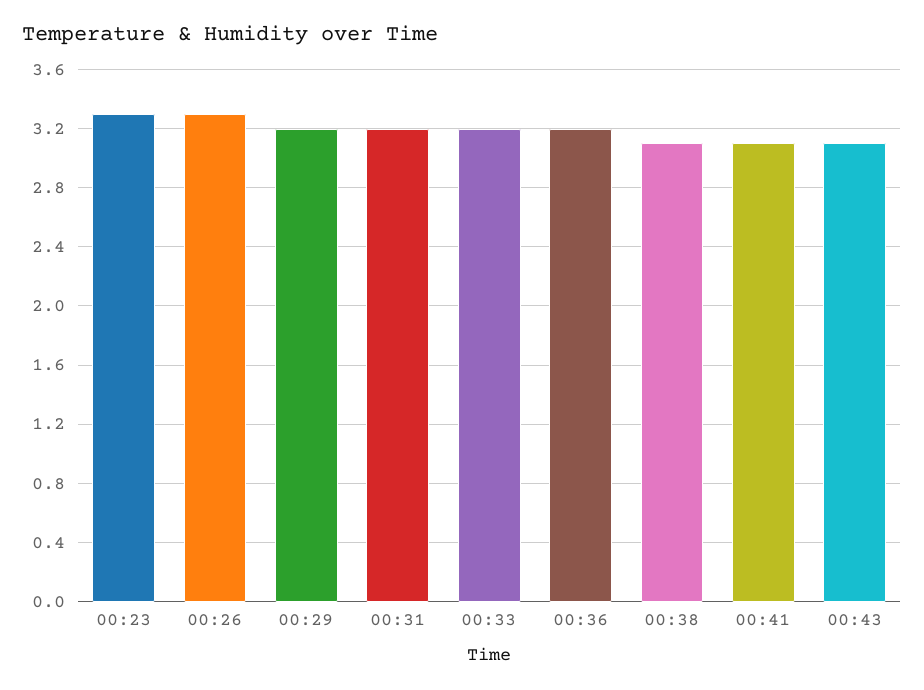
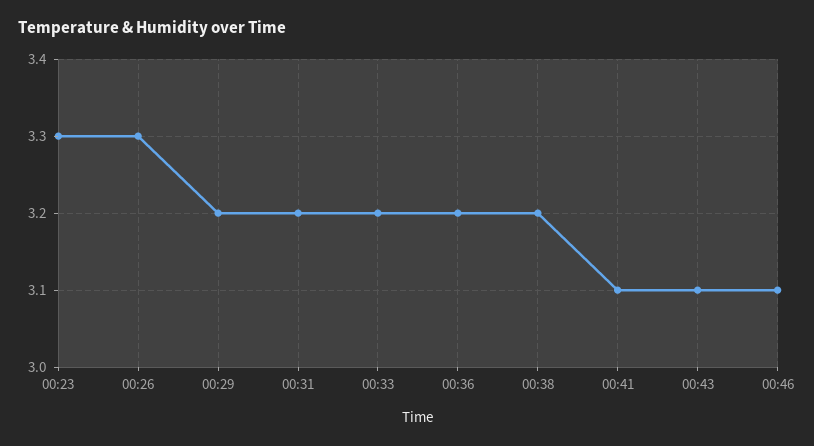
00:38: 3.1 -> 3.2
00:46: none -> 3.1

